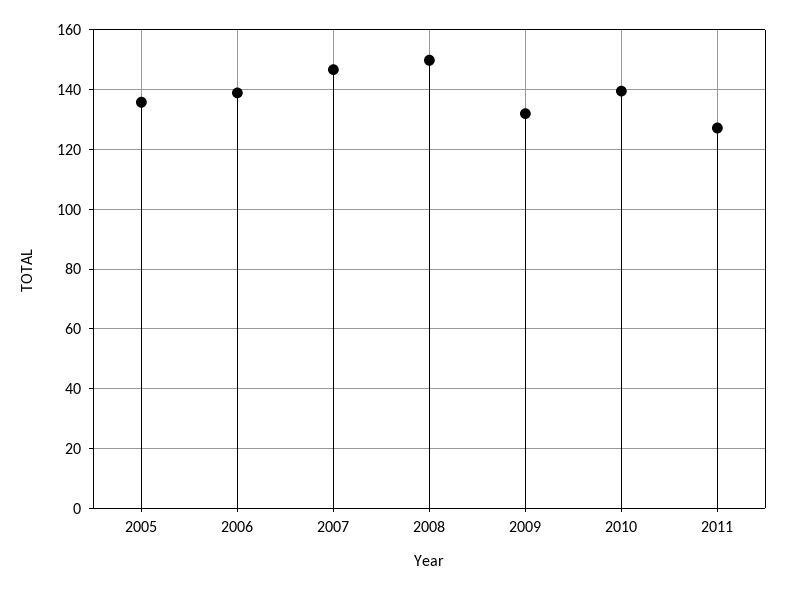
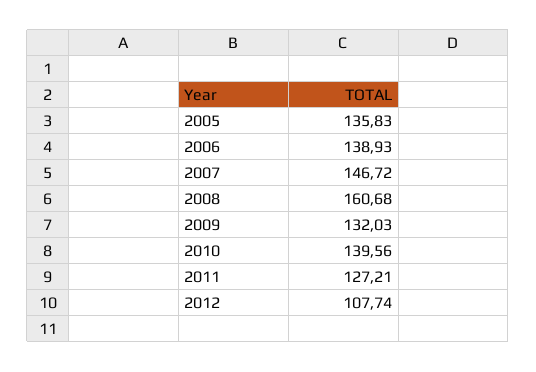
2008: 150 -> 160.68
2012: none -> 107.74

